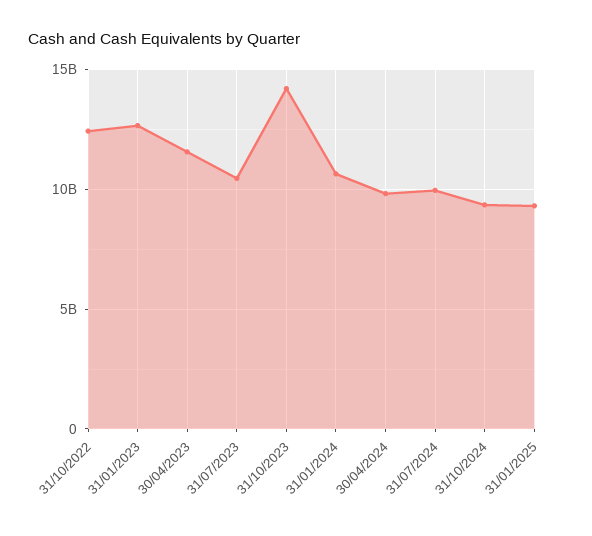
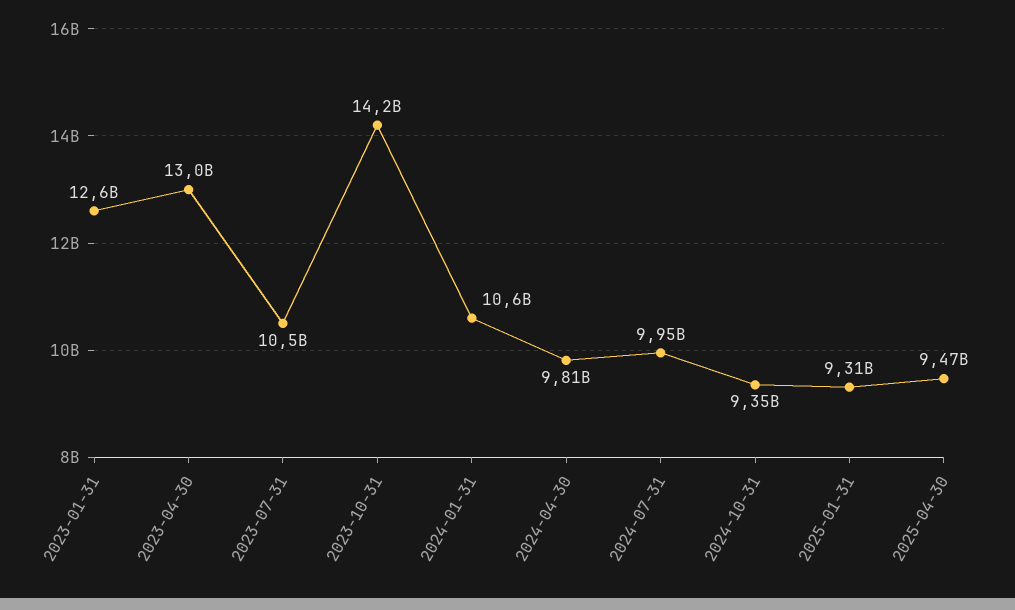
31/10/2022: 12500000000 -> none
30/04/2023: 11500000000 -> 13000000000
2025-04-30: none -> 9470000000

